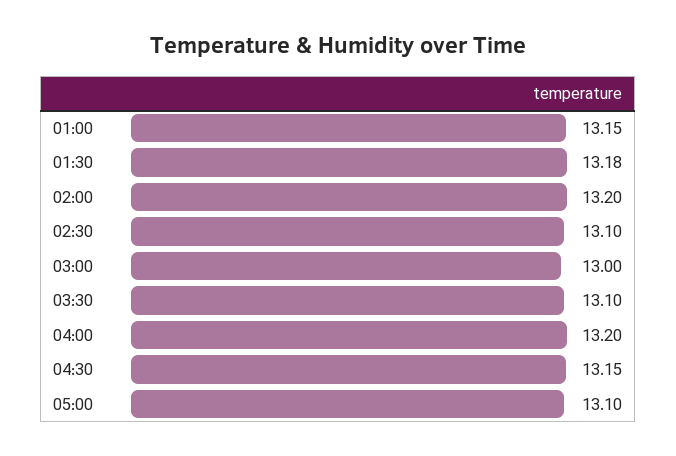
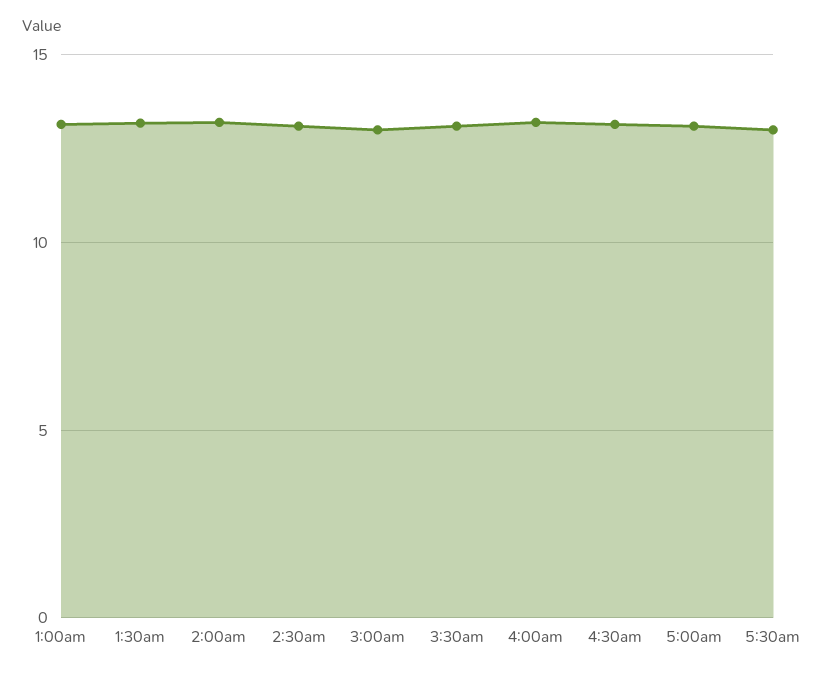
5:30am: none -> 13

